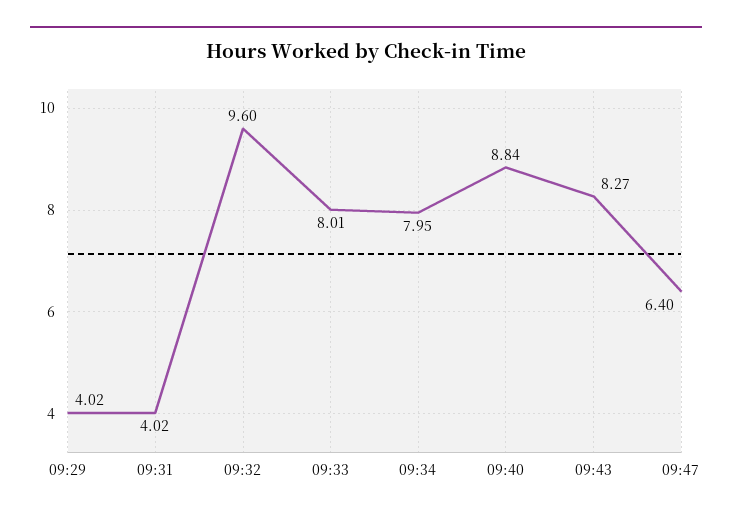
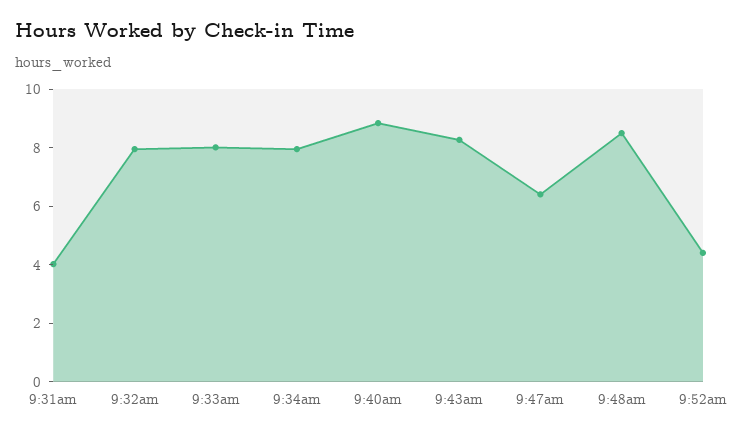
09:29: 4.02 -> none
09:32: 9.6 -> 8
9:48am: none -> 8.5
9:52am: none -> 4.5

